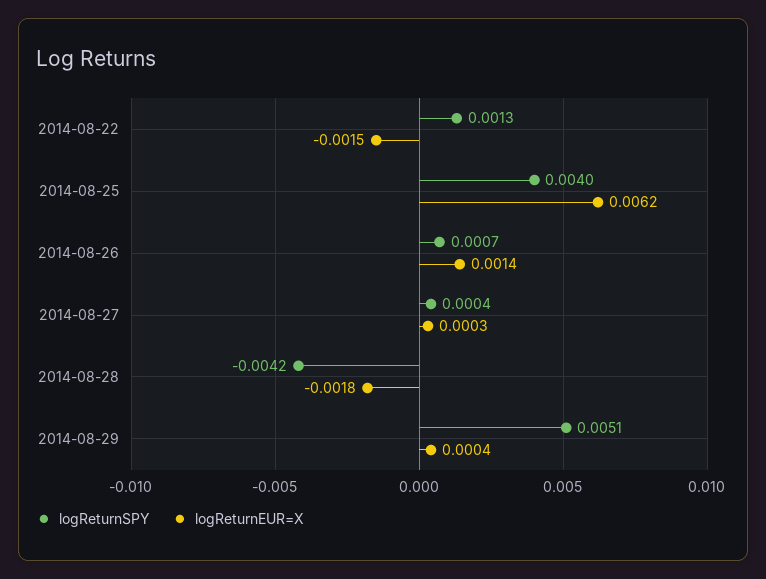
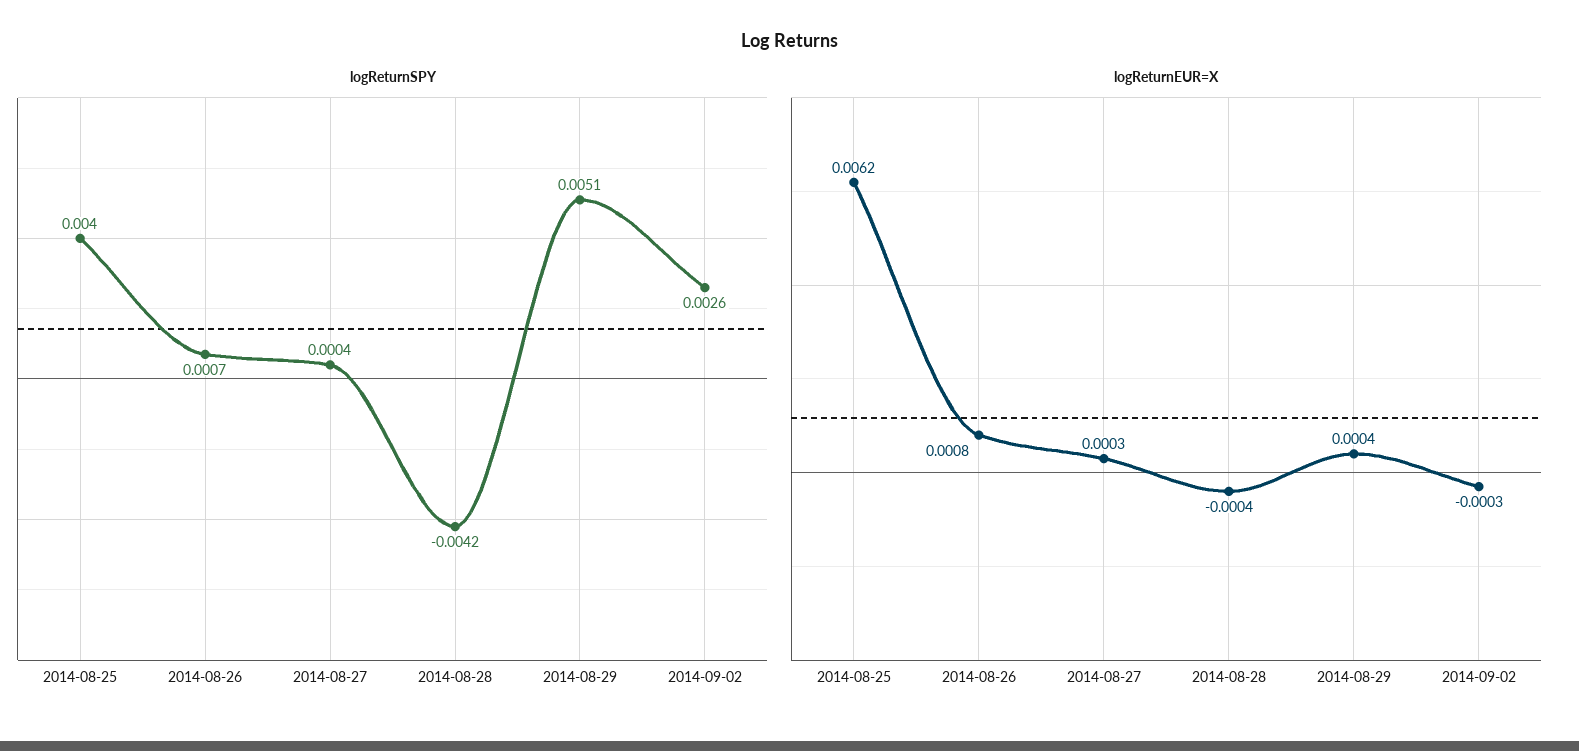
logReturnSPY, 2014-08-22: 0.0013 -> none
logReturnEUR=X, 2014-08-22: -0.0015 -> none
logReturnEUR=X, 2014-08-26: 0.0014 -> 0.0008
logReturnEUR=X, 2014-08-28: -0.0018 -> -0.0004
logReturnSPY, 2014-09-02: none -> 0.0026
logReturnEUR=X, 2014-09-02: none -> -0.0003

